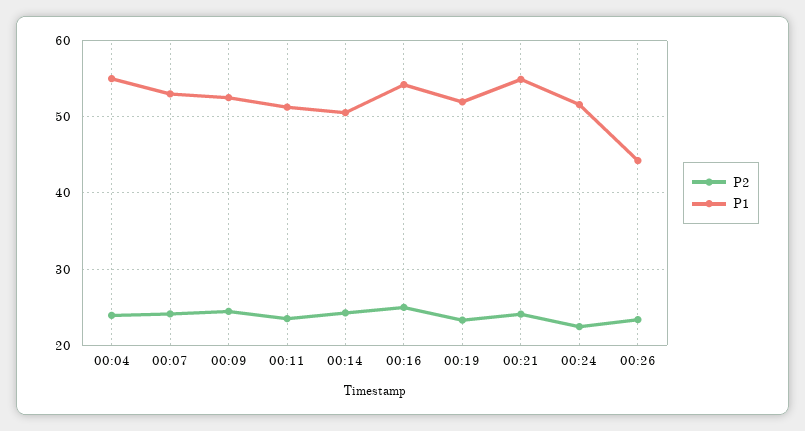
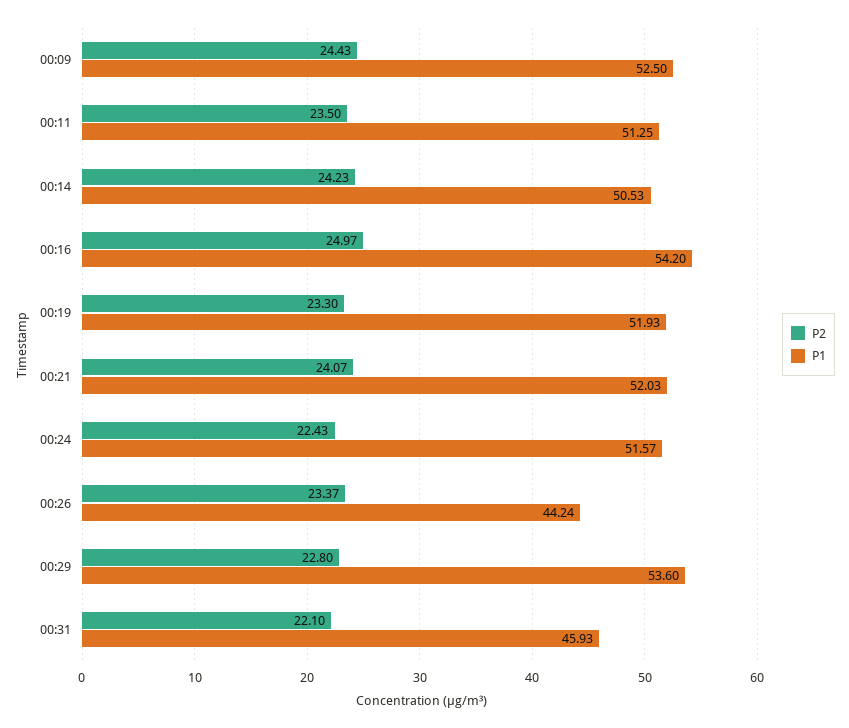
P2, 00:04: 24 -> none
P1, 00:04: 55 -> none
P2, 00:07: 24 -> none
P1, 00:07: 53 -> none
P1, 00:21: 55 -> 52.03
P2, 00:29: none -> 22.8
P1, 00:29: none -> 53.6
P2, 00:31: none -> 22.1
P1, 00:31: none -> 45.93

